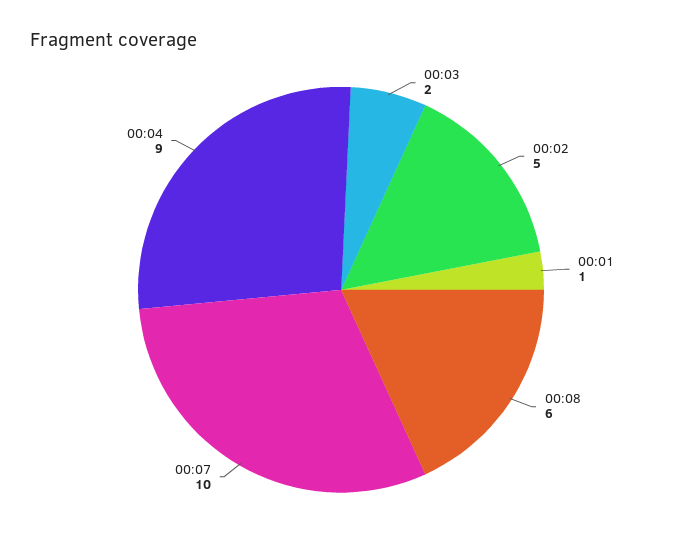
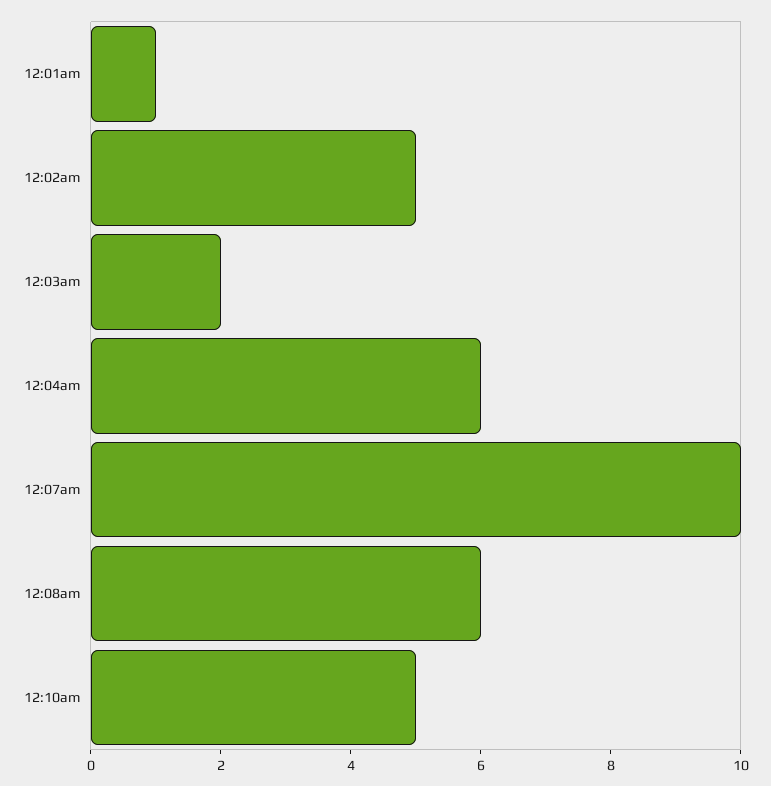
00:04: 9 -> 6
12:10am: none -> 5

